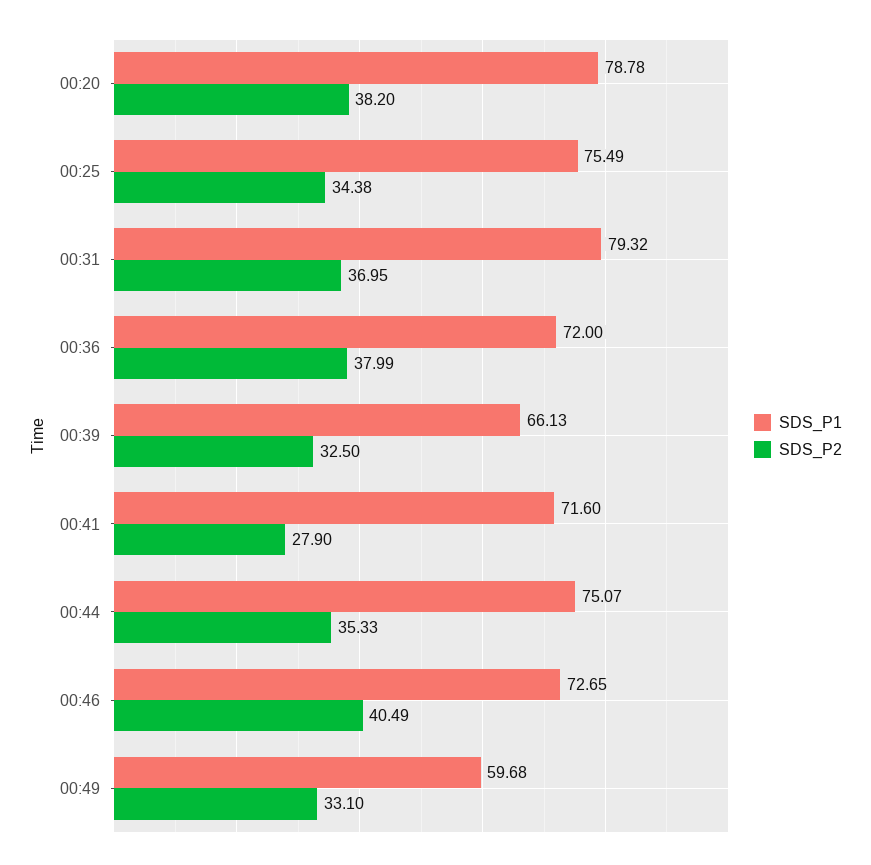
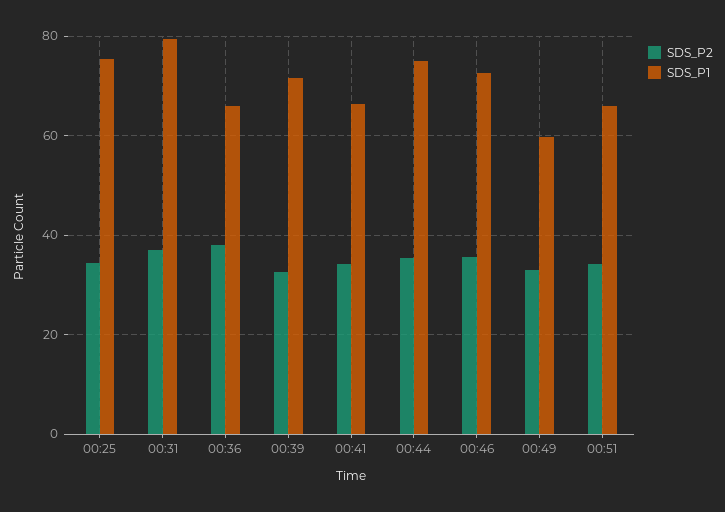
SDS_P1, 00:20: 78.78 -> none
SDS_P2, 00:20: 38.2 -> none
SDS_P1, 00:36: 72 -> 66
SDS_P1, 00:39: 66.13 -> 72
SDS_P1, 00:41: 71.6 -> 66
SDS_P2, 00:41: 27.9 -> 34
SDS_P2, 00:46: 40.49 -> 36
SDS_P2, 00:51: none -> 34
SDS_P1, 00:51: none -> 66

